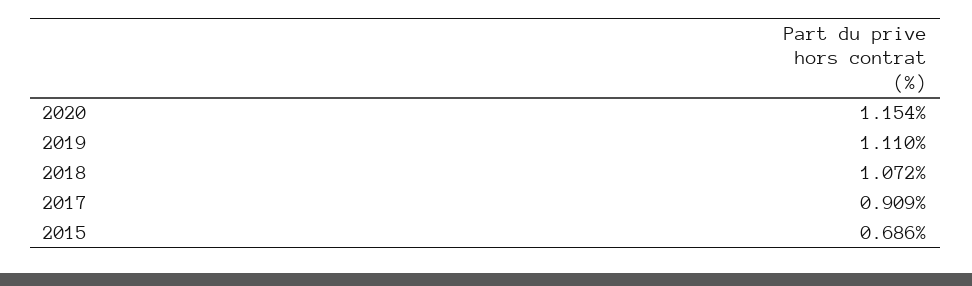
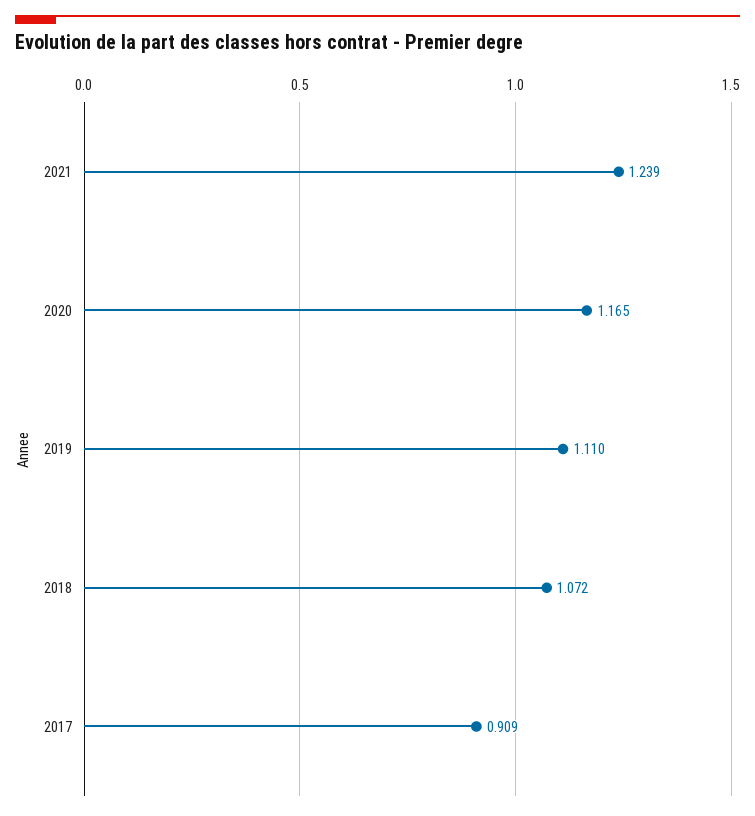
2020: 1.154 -> 1.165
2015: 0.686 -> none
2021: none -> 1.239

